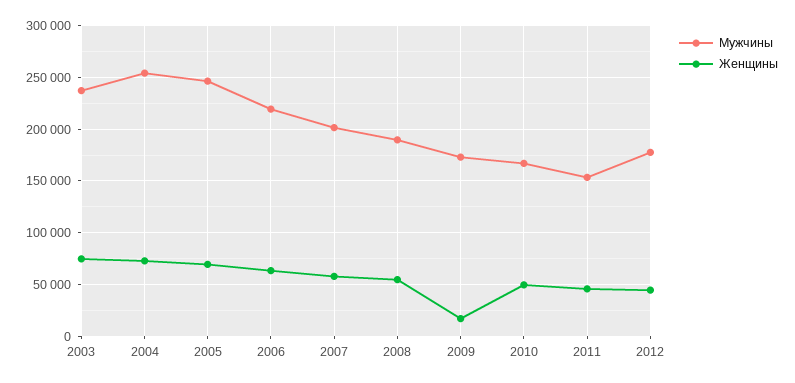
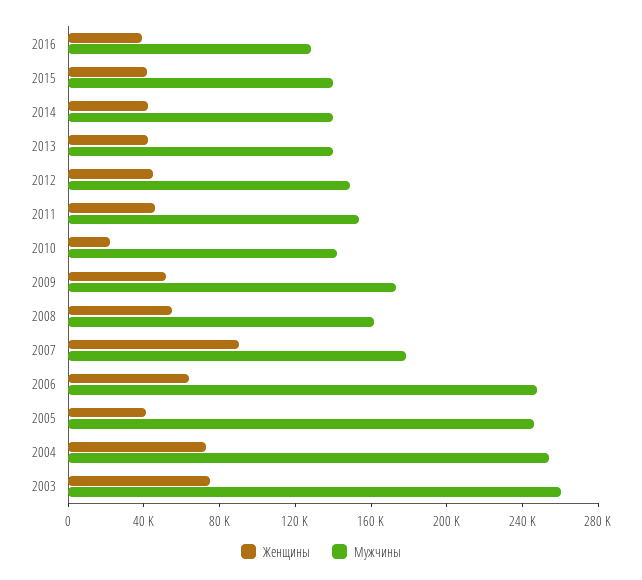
Мужчины, 2003: 240000 -> 260000
Женщины, 2005: 70000 -> 40000
Мужчины, 2006: 220000 -> 250000
Мужчины, 2007: 200000 -> 180000
Женщины, 2007: 60000 -> 90000
Мужчины, 2008: 190000 -> 160000
Женщины, 2009: 20000 -> 50000
Мужчины, 2010: 170000 -> 140000
Женщины, 2010: 50000 -> 20000
Мужчины, 2012: 180000 -> 150000
Женщины, 2016: none -> 40000
Мужчины, 2016: none -> 130000
Женщины, 2015: none -> 40000
Мужчины, 2015: none -> 140000
Женщины, 2014: none -> 40000
Мужчины, 2014: none -> 140000
Женщины, 2013: none -> 40000
Мужчины, 2013: none -> 140000

